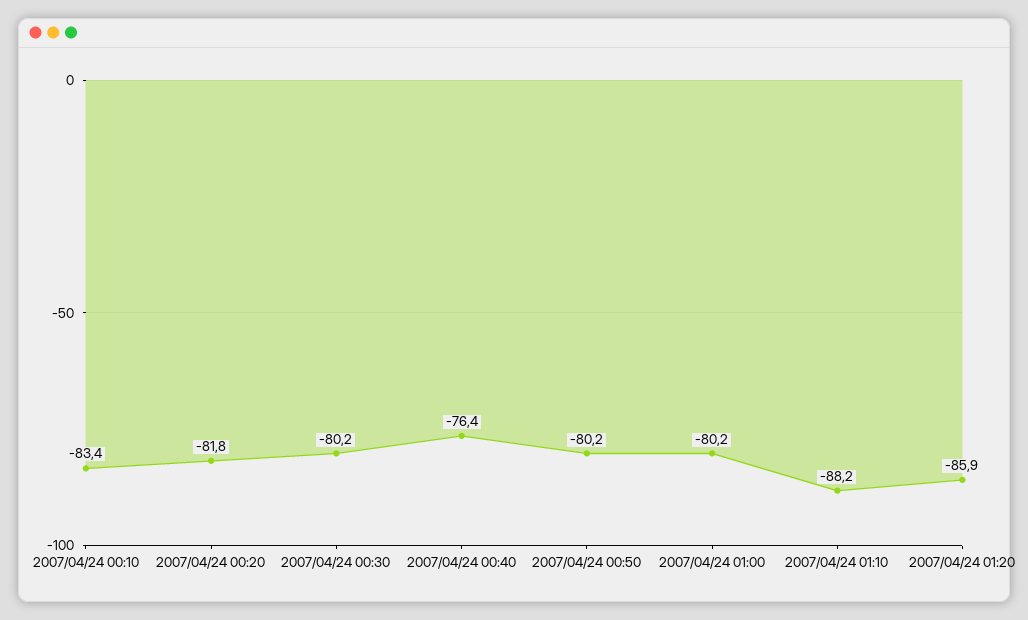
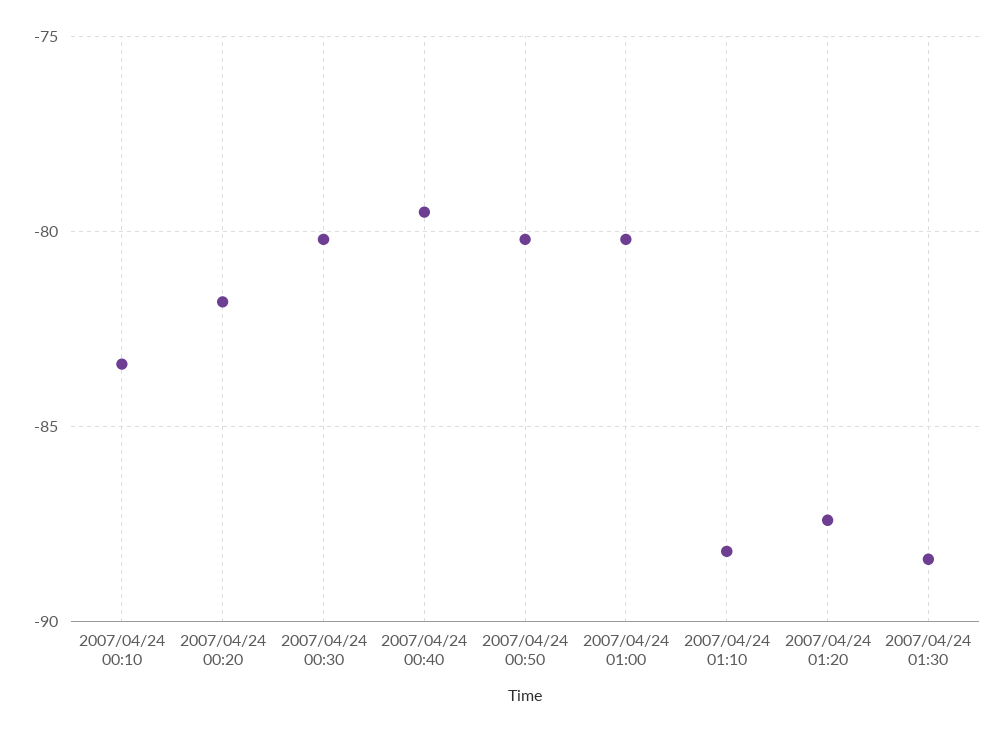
2007/04/24 00:40: -76.4 -> -79.5
2007/04/24 01:20: -85.9 -> -87.5
2007/04/24 01:30: none -> -88.5

